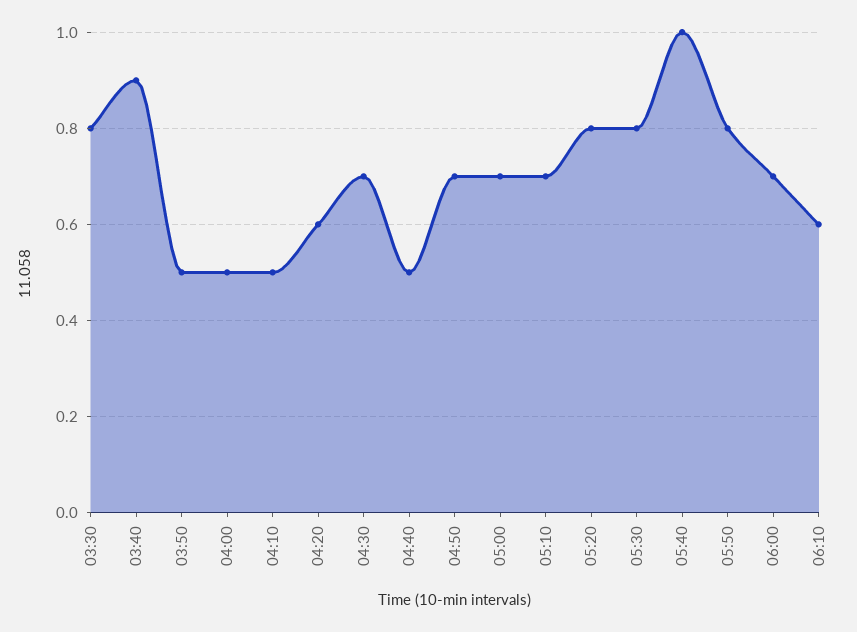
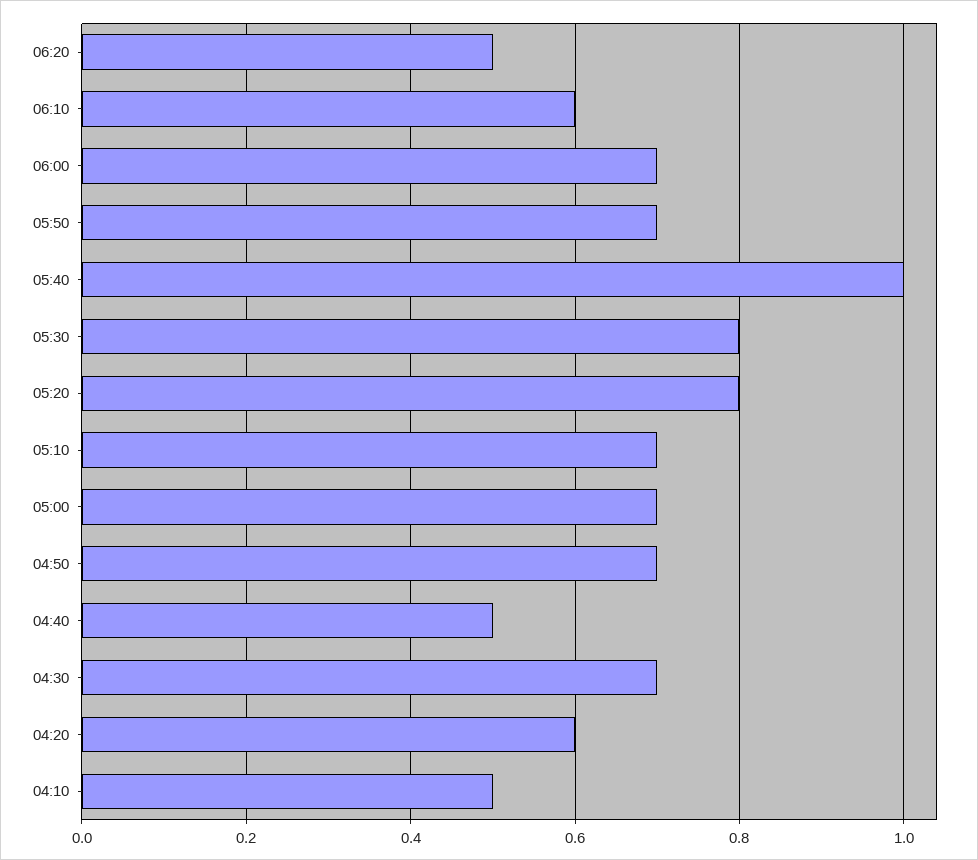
03:30: 0.8 -> none
03:40: 0.9 -> none
03:50: 0.5 -> none
04:00: 0.5 -> none
05:50: 0.8 -> 0.7
06:20: none -> 0.5

